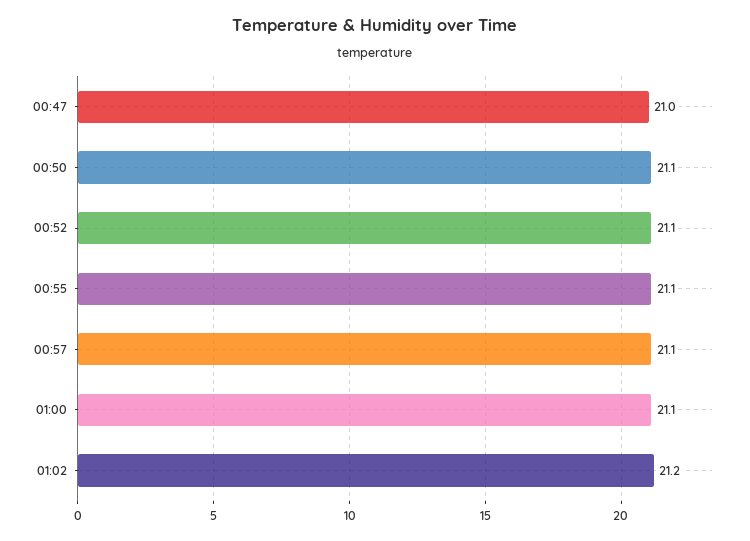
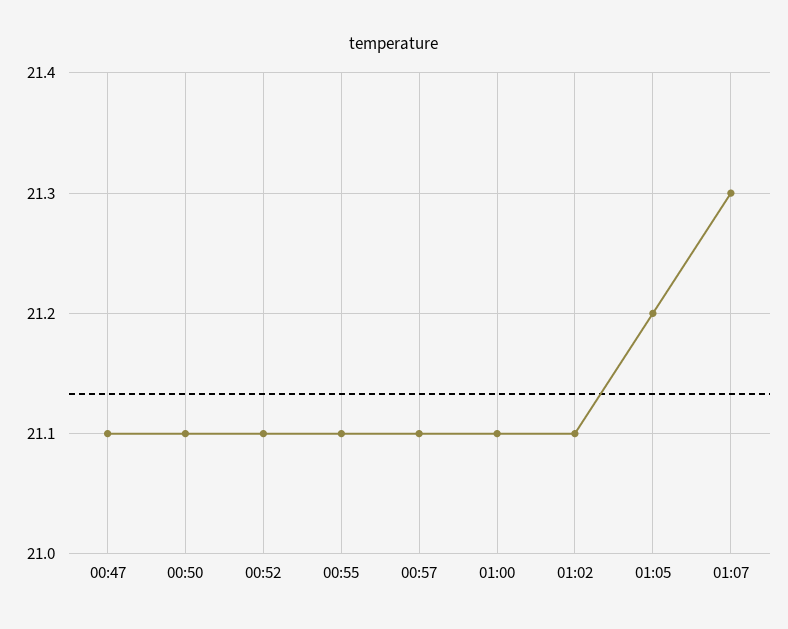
00:47: 21 -> 21.1
01:02: 21.2 -> 21.1
01:05: none -> 21.2
01:07: none -> 21.3

